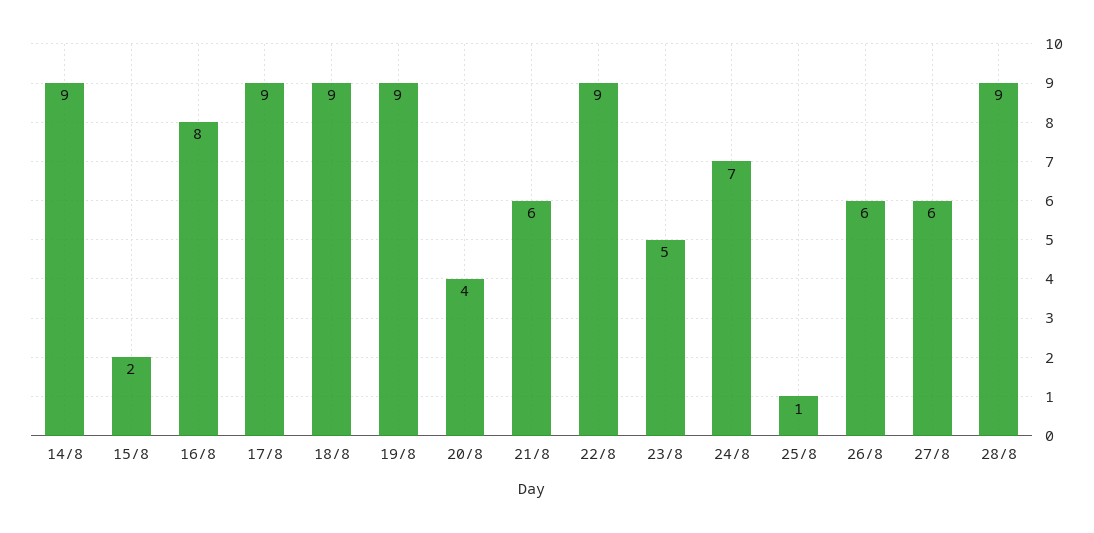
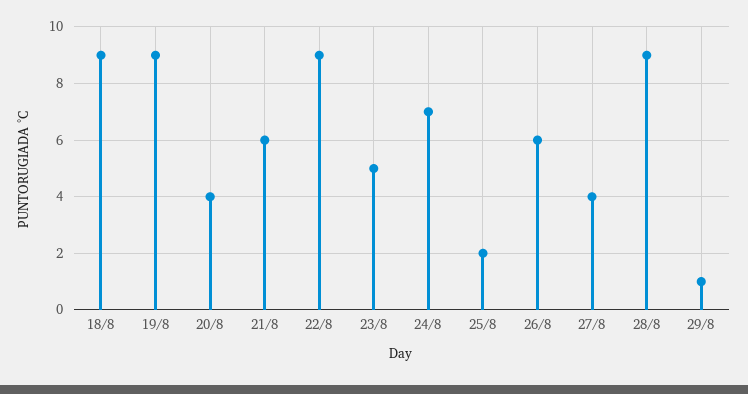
14/8: 9 -> none
15/8: 2 -> none
16/8: 8 -> none
17/8: 9 -> none
25/8: 1 -> 2
27/8: 6 -> 4
29/8: none -> 1

